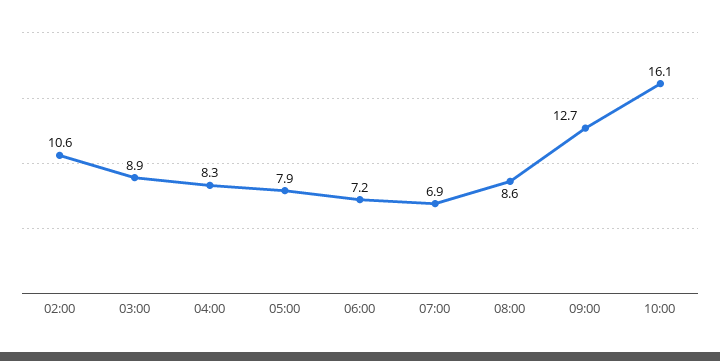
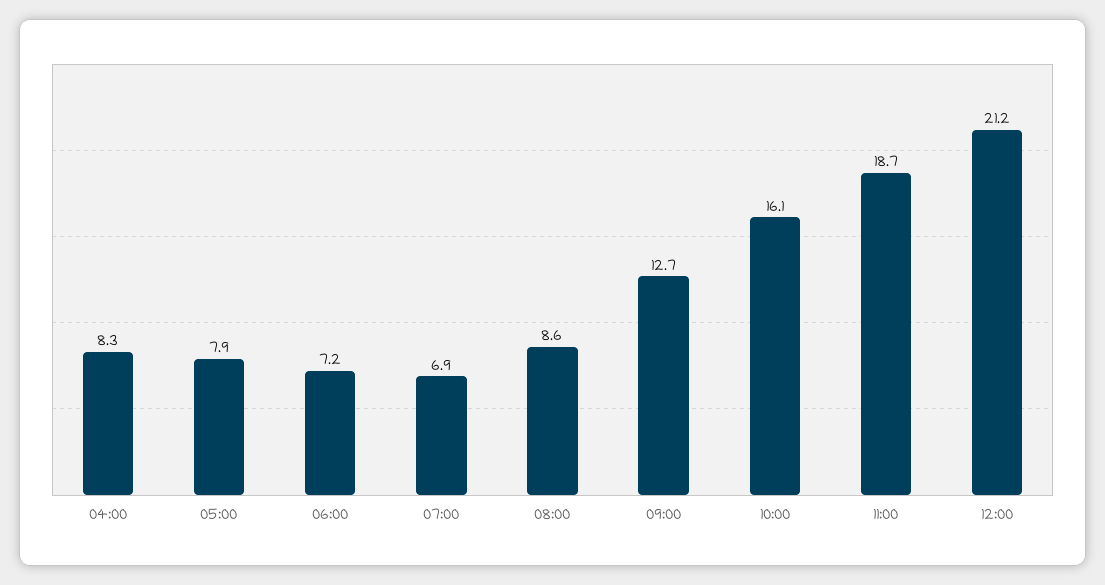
02:00: 10.6 -> none
03:00: 8.9 -> none
11:00: none -> 18.7
12:00: none -> 21.2

